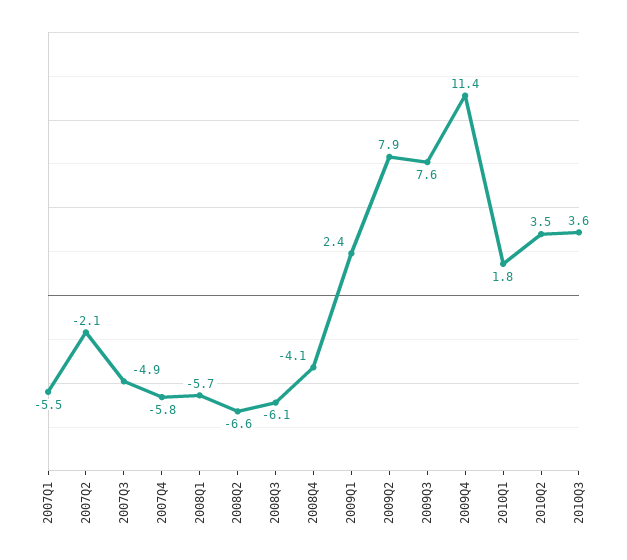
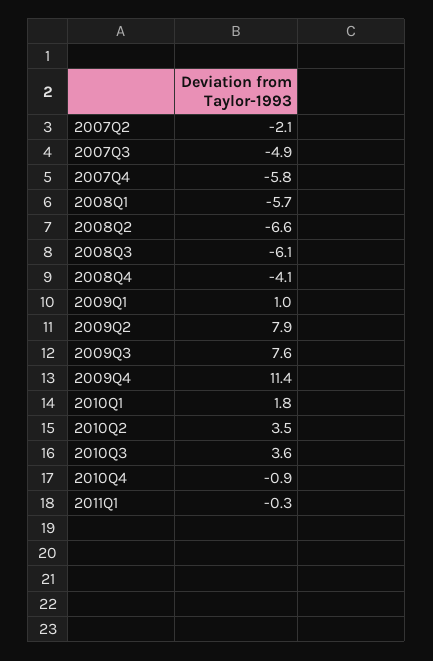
2007Q1: -5.5 -> none
2009Q1: 2.4 -> 1
2010Q4: none -> -0.9
2011Q1: none -> -0.3

